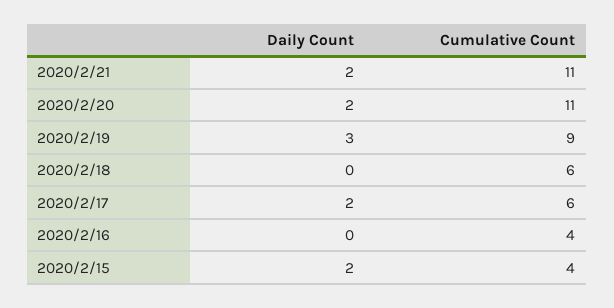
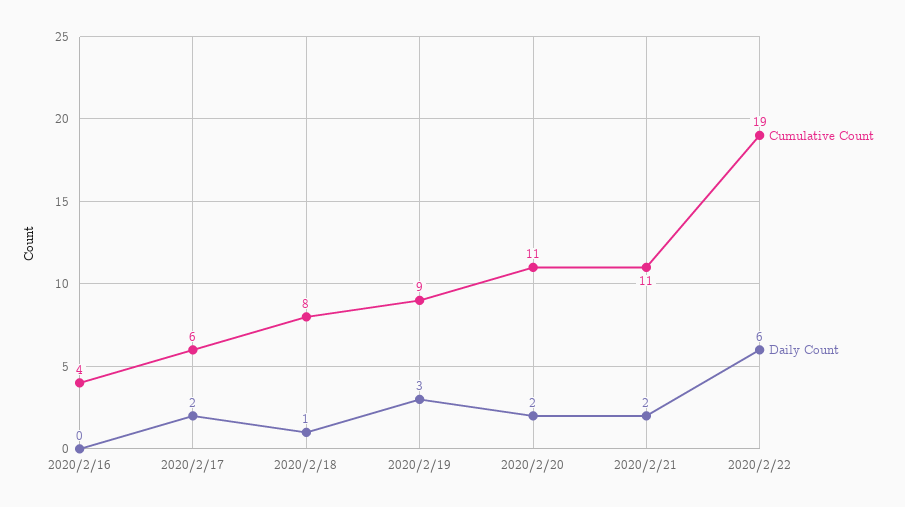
Daily Count, 2020/2/18: 0 -> 1
Cumulative Count, 2020/2/18: 6 -> 8
Daily Count, 2020/2/15: 2 -> none
Cumulative Count, 2020/2/15: 4 -> none
Cumulative Count, 2020/2/22: none -> 19
Daily Count, 2020/2/22: none -> 6

